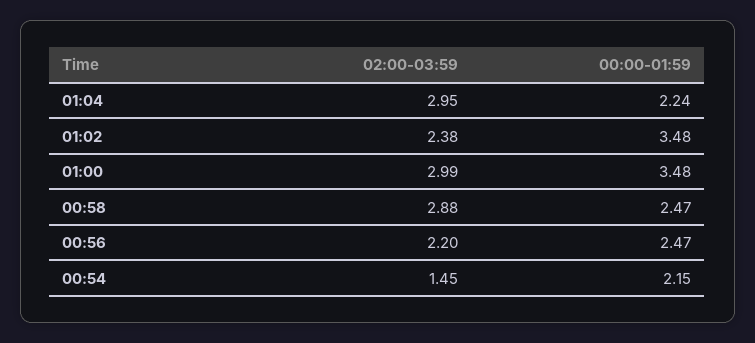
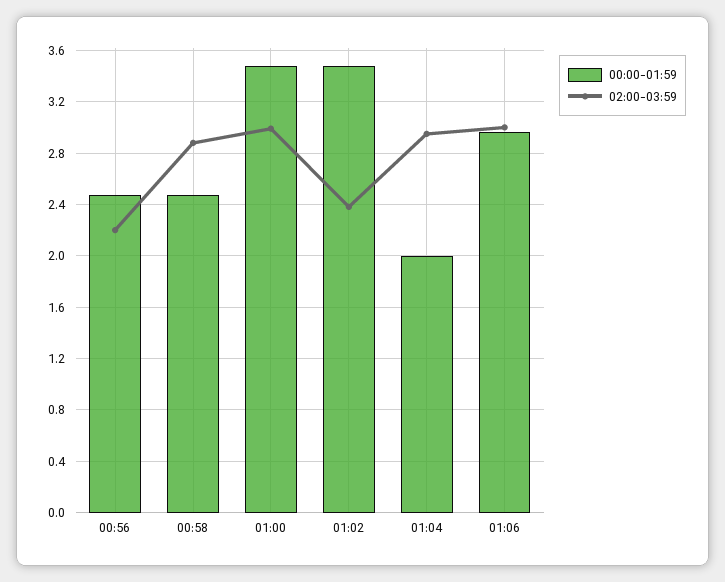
00:00-01:59, 01:04: 2.24 -> 2
02:00-03:59, 00:54: 1.45 -> none
00:00-01:59, 00:54: 2.15 -> none
00:00-01:59, 01:06: none -> 2.95
02:00-03:59, 01:06: none -> 3

